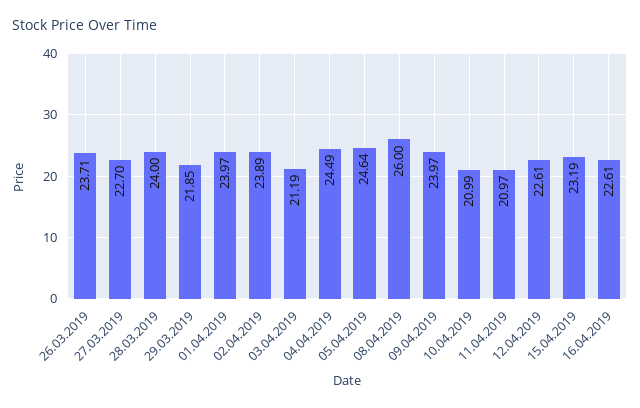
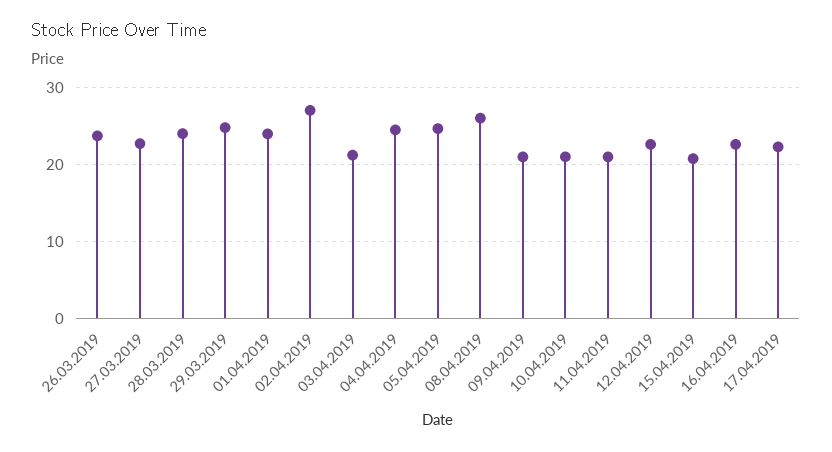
29.03.2019: 21.85 -> 25
02.04.2019: 23.89 -> 27
09.04.2019: 23.97 -> 21
15.04.2019: 23.19 -> 21
17.04.2019: none -> 22

